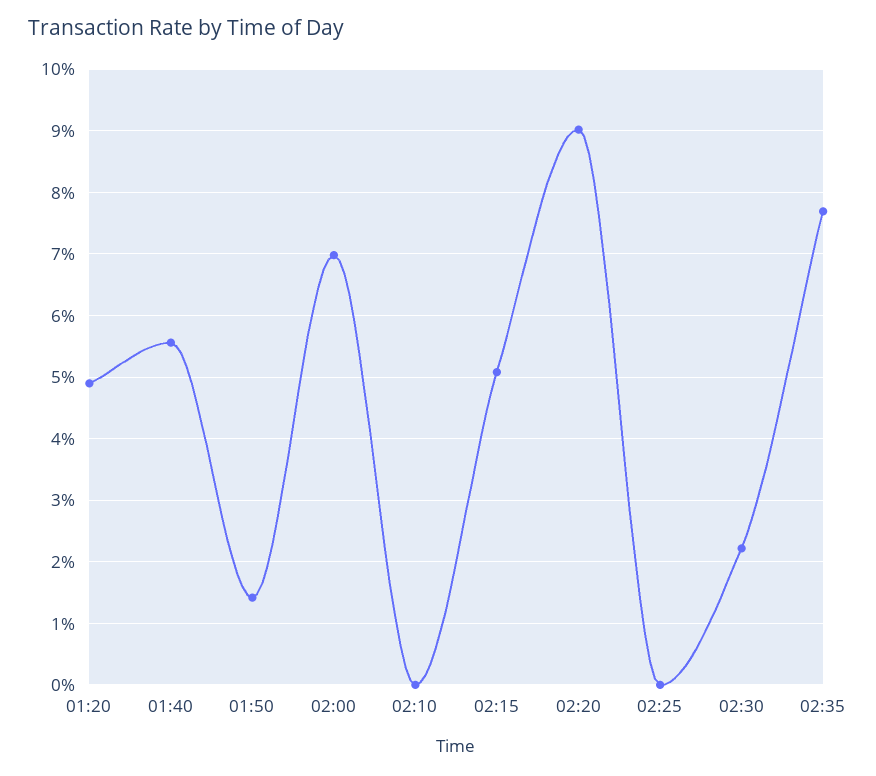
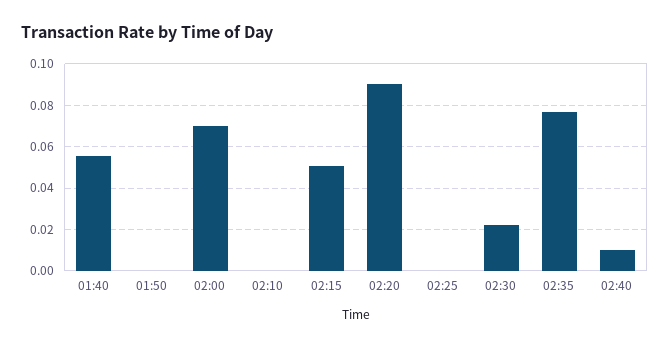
01:20: 0.049 -> none
01:50: 0.014 -> 0
02:40: none -> 0.01

